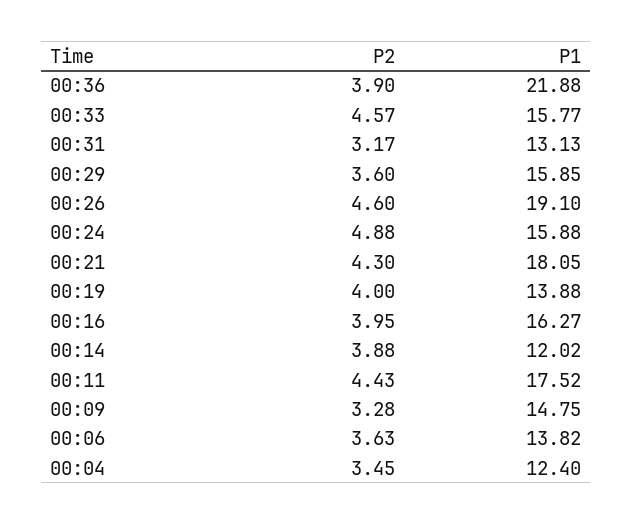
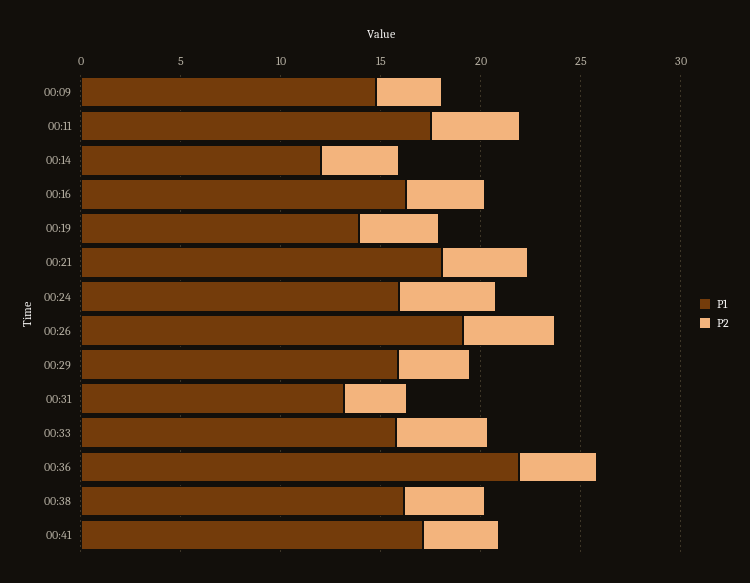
P2, 00:06: 3.63 -> none
P1, 00:06: 13.82 -> none
P2, 00:04: 3.45 -> none
P1, 00:04: 12.4 -> none
P1, 00:38: none -> 16
P2, 00:38: none -> 4
P1, 00:41: none -> 17
P2, 00:41: none -> 4

